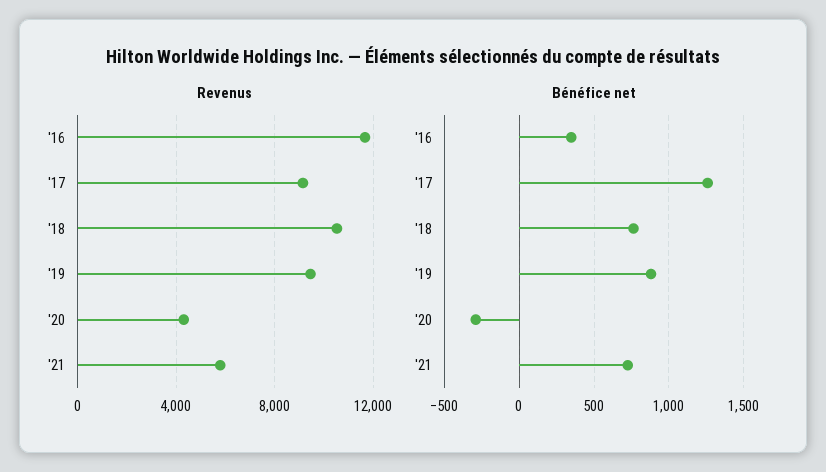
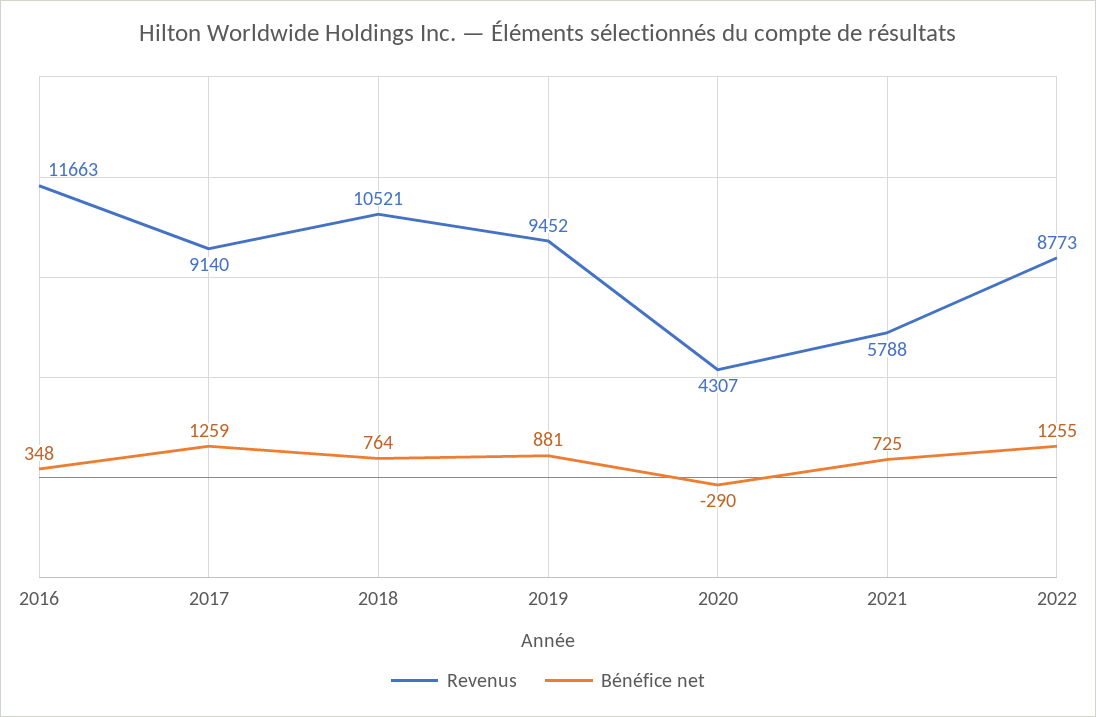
Revenus, 2022: none -> 8773
Bénéfice net, 2022: none -> 1255

